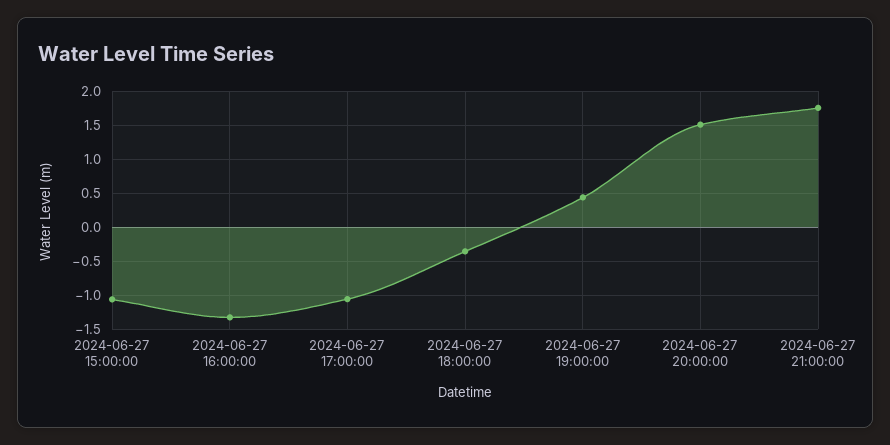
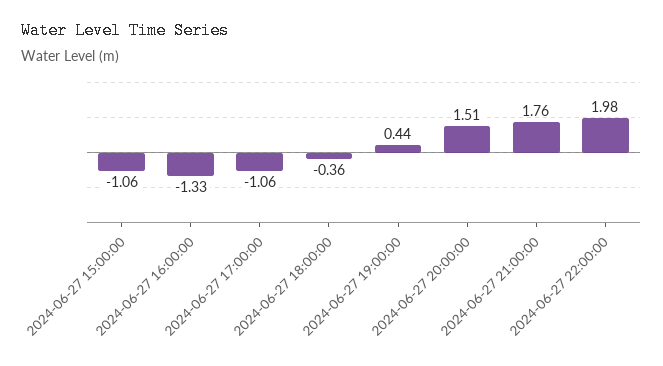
2024-06-27 22:00:00: none -> 1.98

